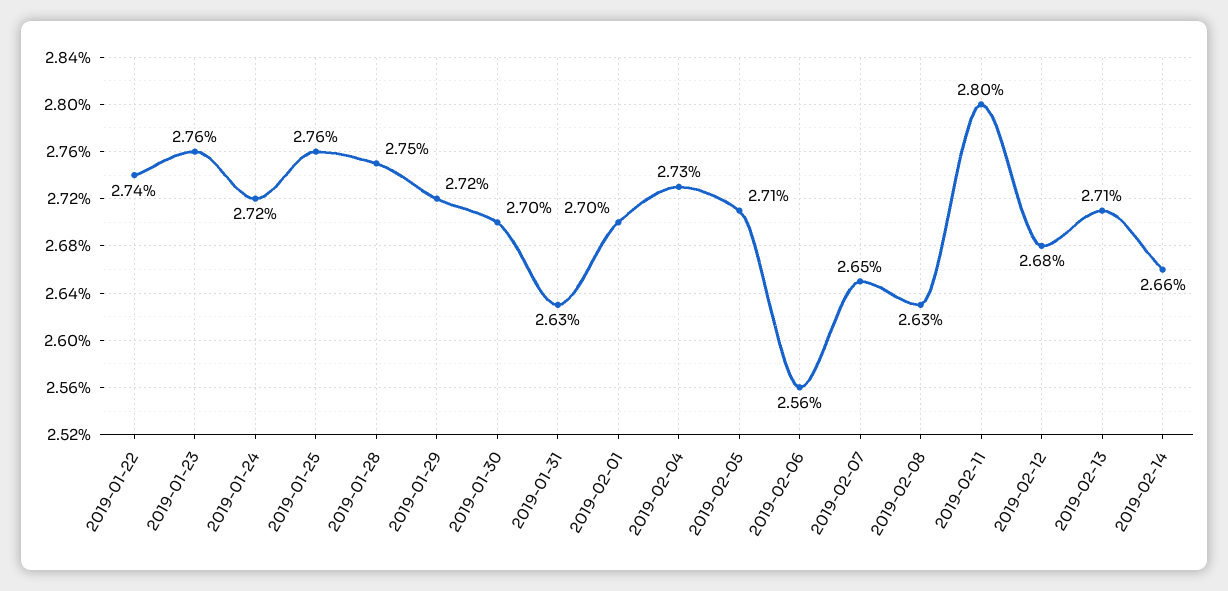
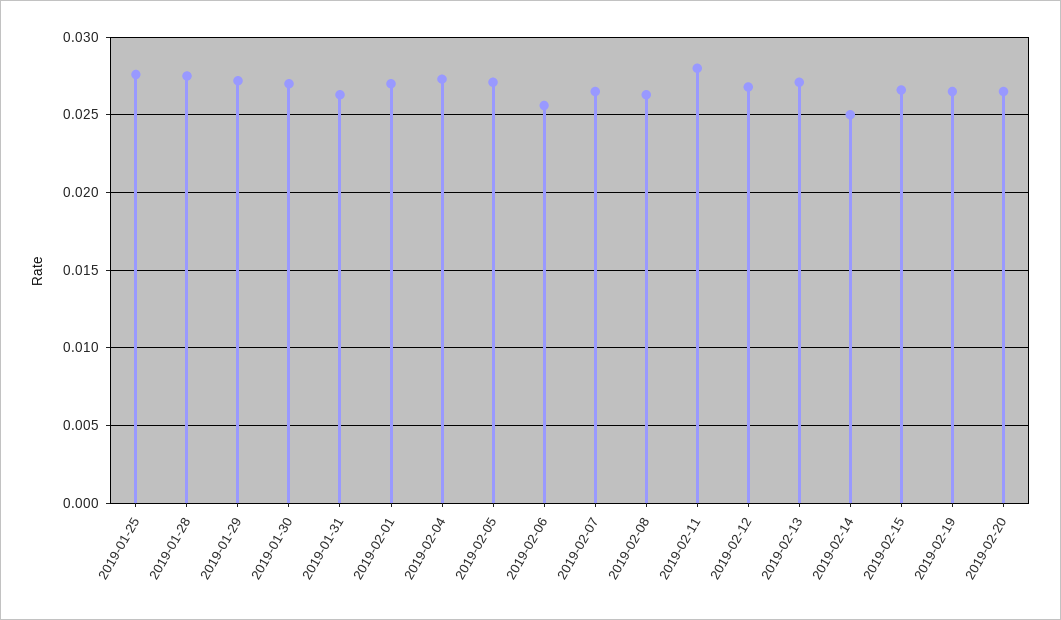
2019-01-22: 0.0274 -> none
2019-01-23: 0.0276 -> none
2019-01-24: 0.0272 -> none
2019-02-14: 0.0266 -> 0.025
2019-02-15: none -> 0.0265
2019-02-19: none -> 0.0265
2019-02-20: none -> 0.0265

